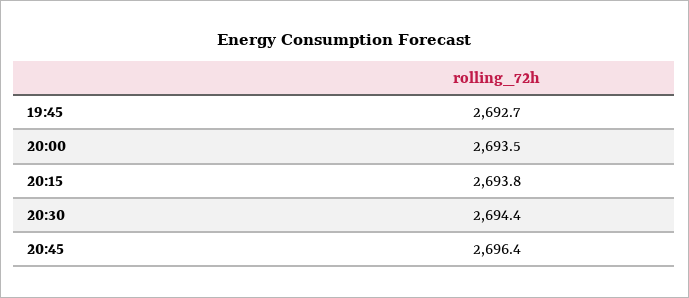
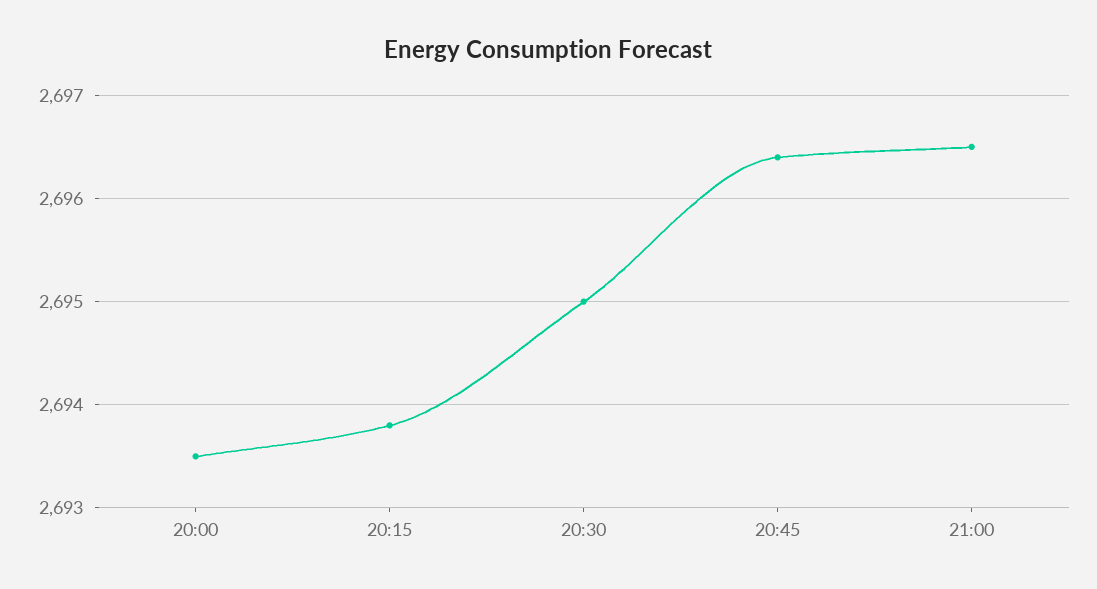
19:45: 2692.7 -> none
20:30: 2694.4 -> 2695
21:00: none -> 2696.5

